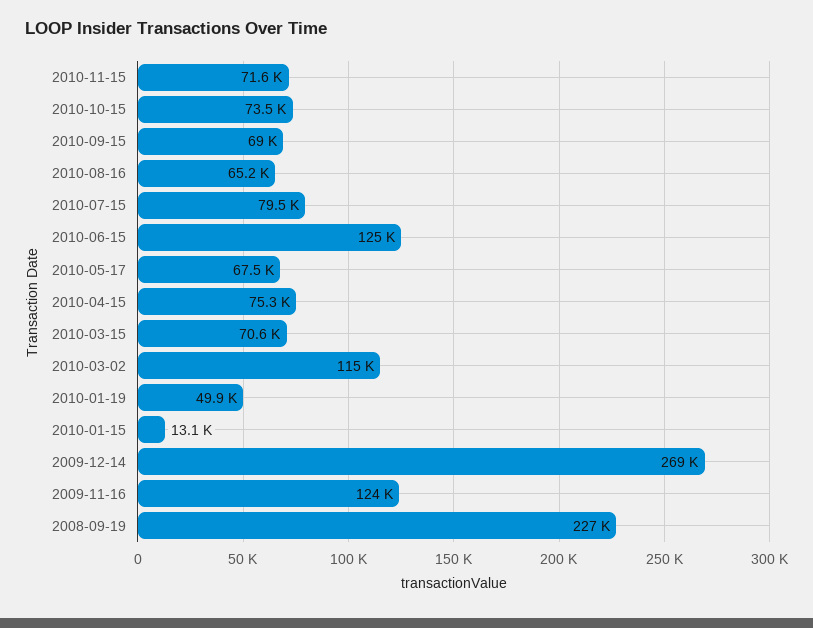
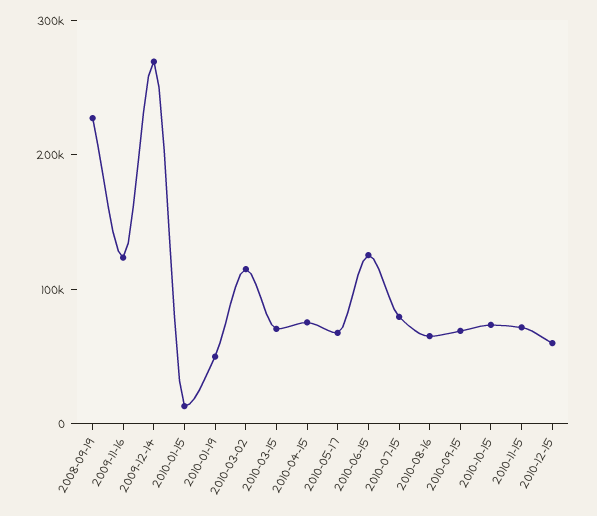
2010-12-15: none -> 60000

